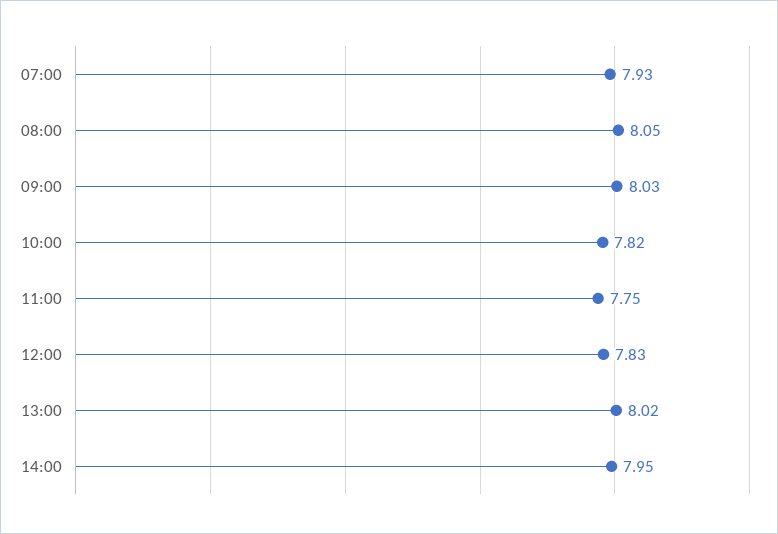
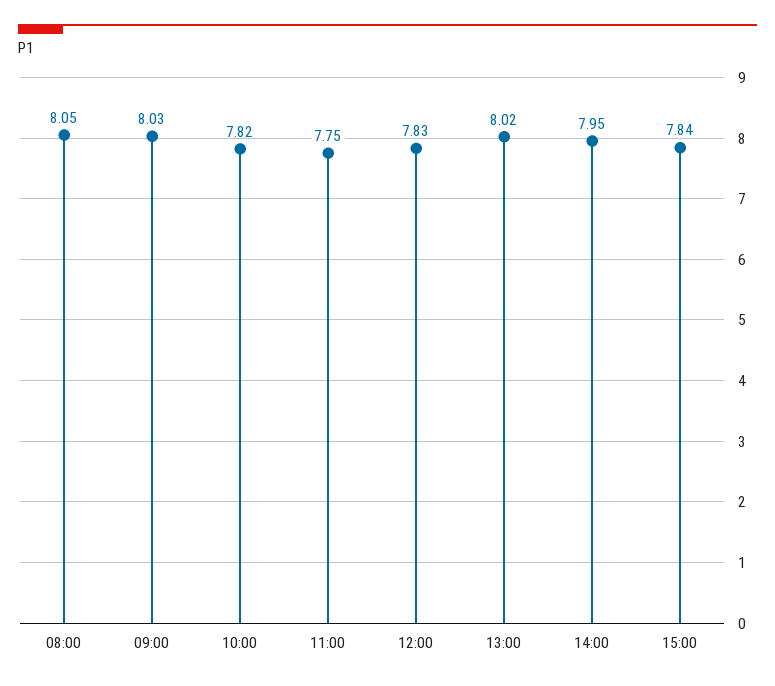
07:00: 7.93 -> none
15:00: none -> 7.84

